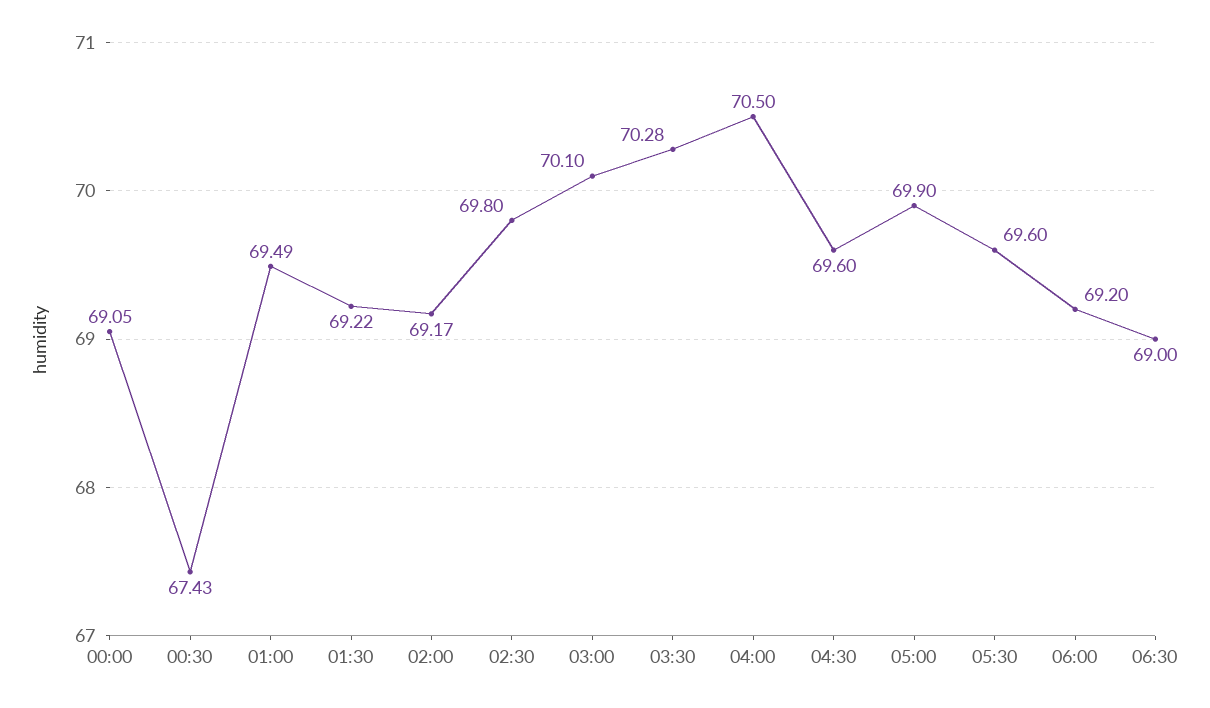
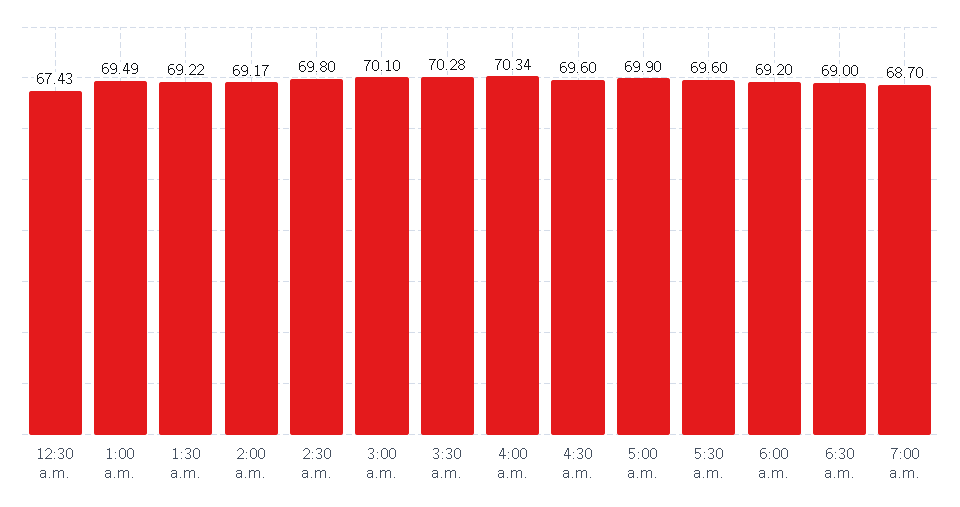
00:00: 69.05 -> none
04:00: 70.5 -> 70.34
7:00 a.m.: none -> 68.7

